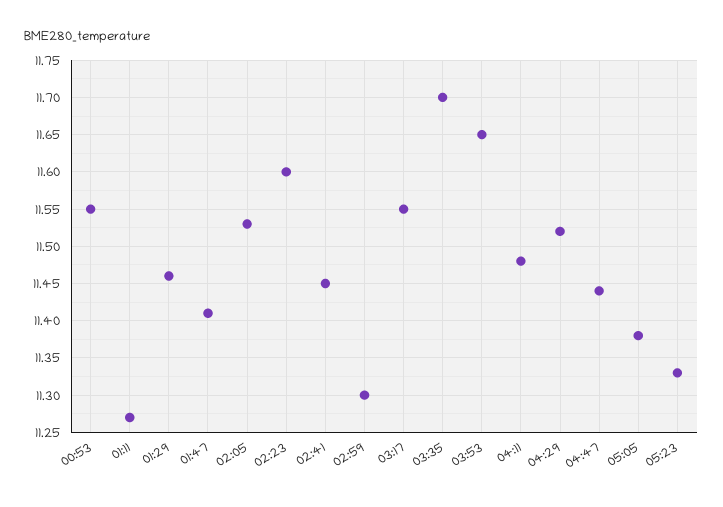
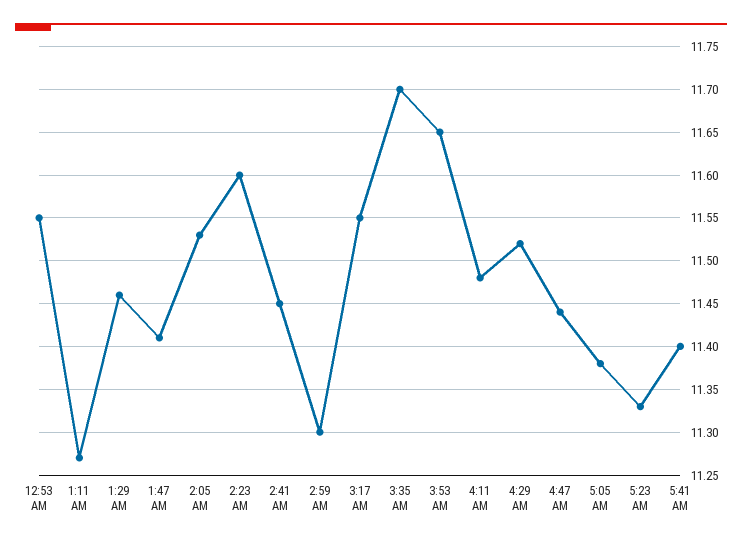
5:41 AM: none -> 11.4

